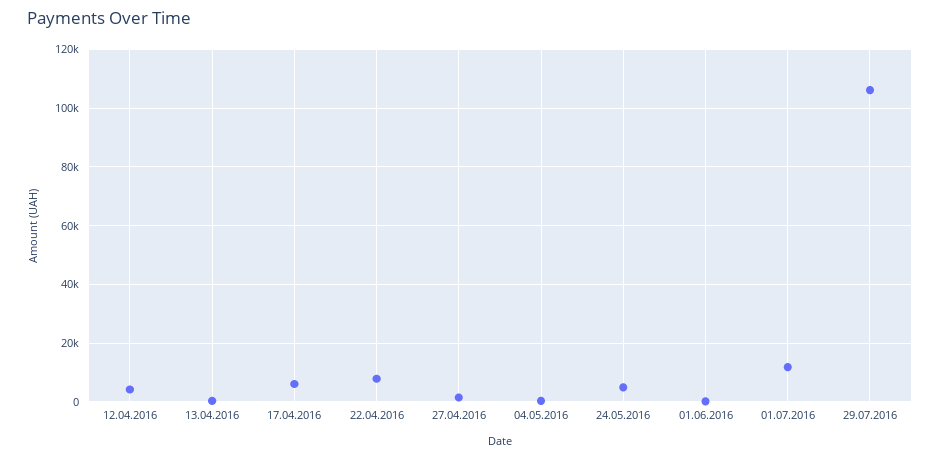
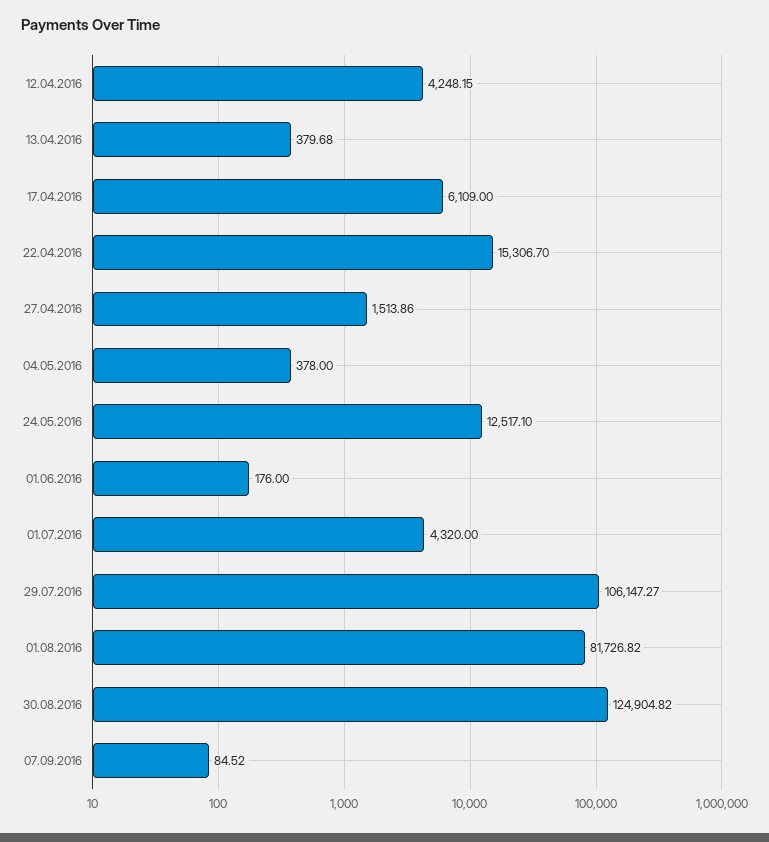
22.04.2016: 7500 -> 15306.7
24.05.2016: 5000 -> 12517.1
01.07.2016: 12500 -> 4320
01.08.2016: none -> 81726.82
30.08.2016: none -> 124904.82
07.09.2016: none -> 84.52

